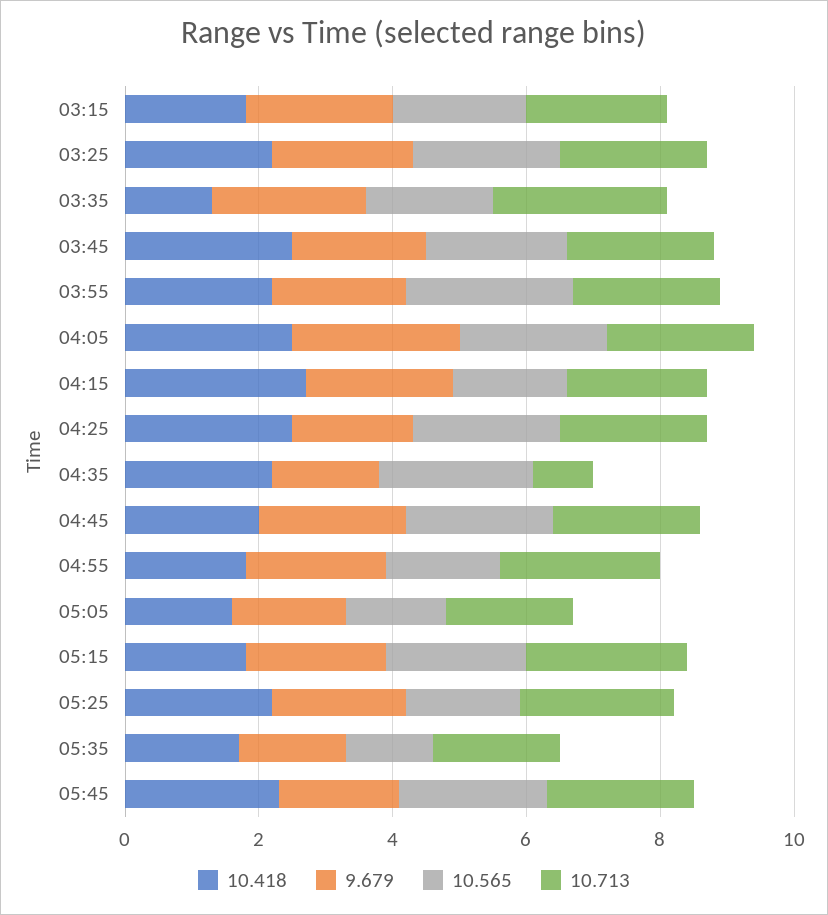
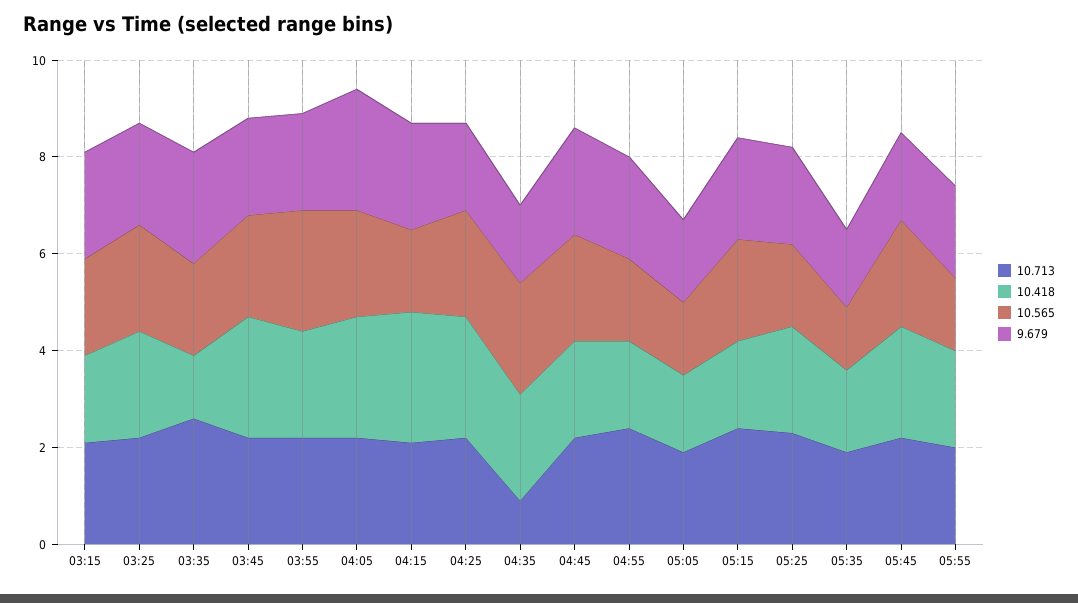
10.713, 05:55: none -> 2
10.418, 05:55: none -> 2
10.565, 05:55: none -> 1.5
9.679, 05:55: none -> 2

